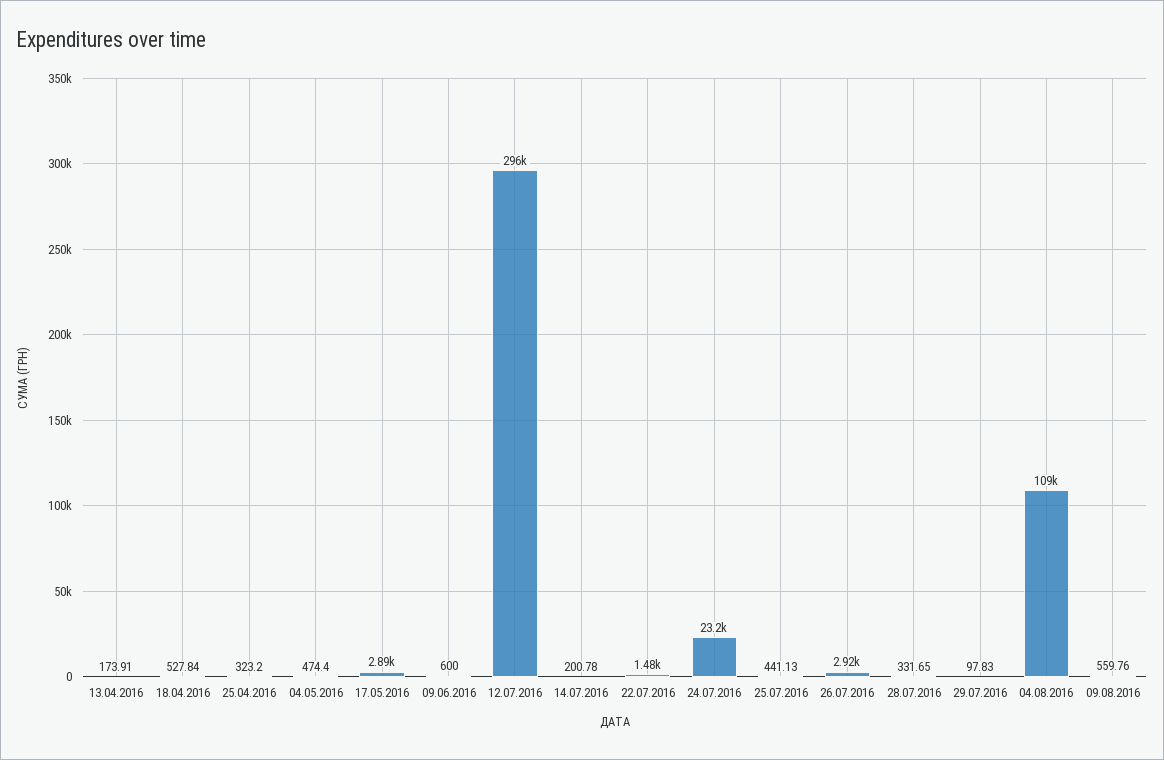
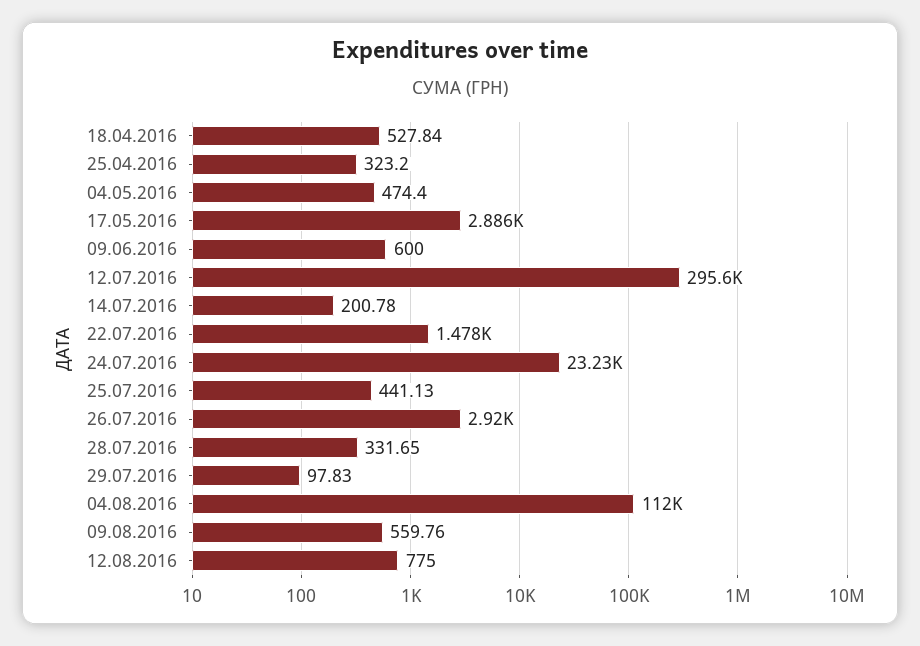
13.04.2016: 173.91 -> none
04.08.2016: 109000 -> 112000
12.08.2016: none -> 775

